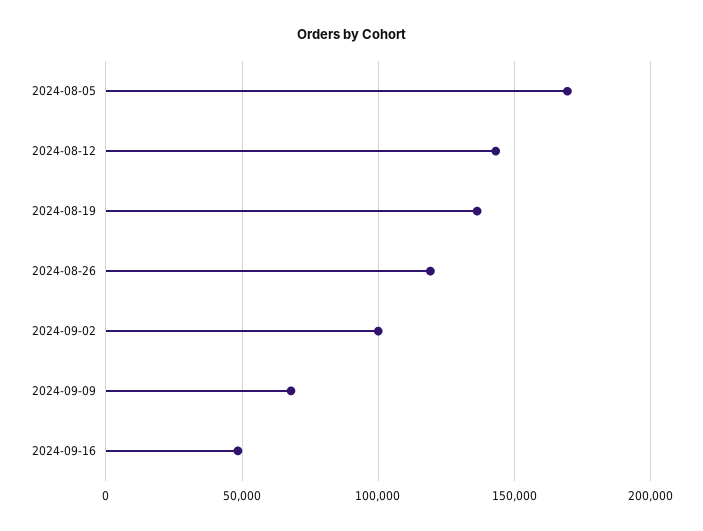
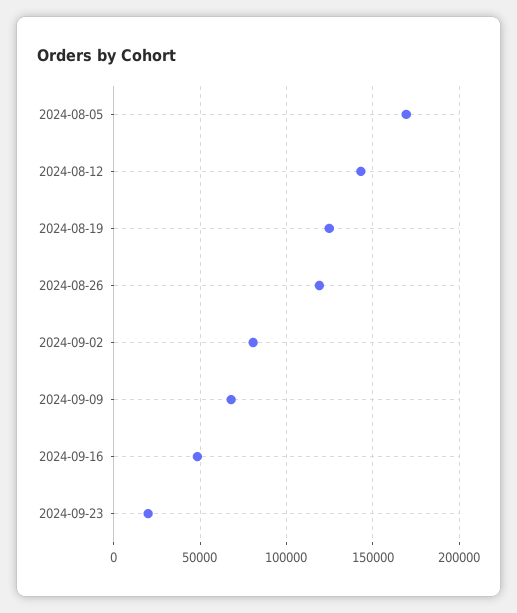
2024-08-19: 135000 -> 125000
2024-09-02: 100000 -> 80000
2024-09-23: none -> 20000

